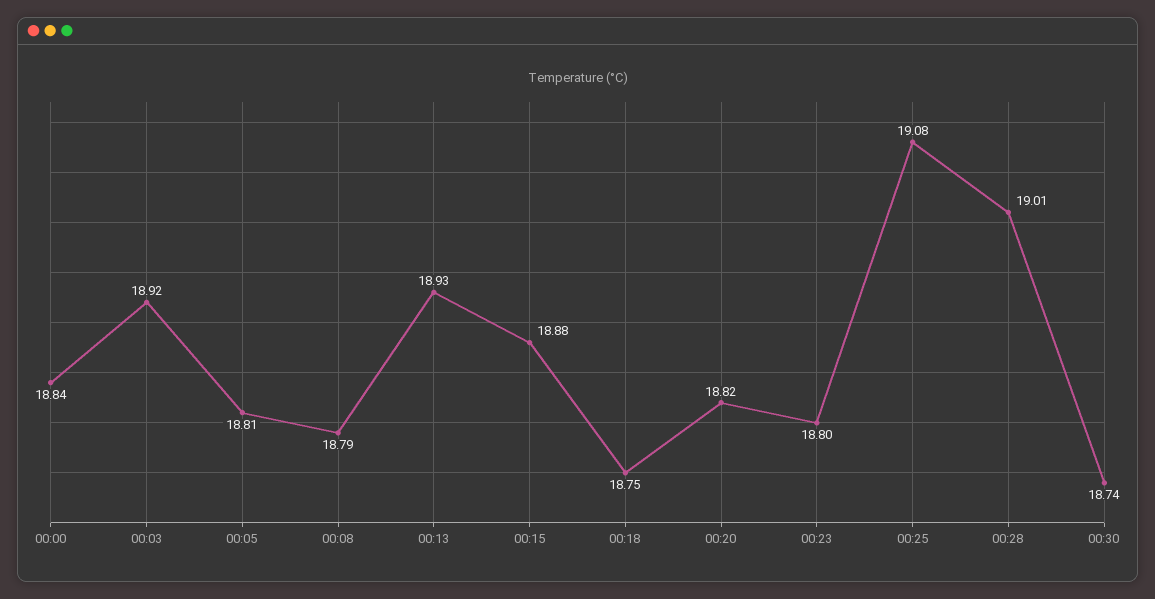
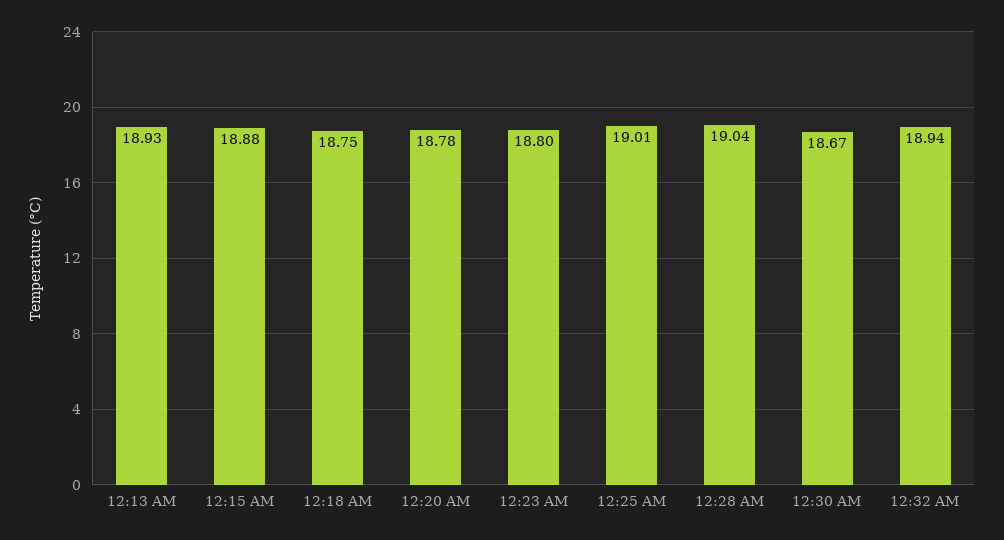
00:00: 18.84 -> none
00:03: 18.92 -> none
00:05: 18.81 -> none
00:08: 18.79 -> none
00:20: 18.82 -> 18.78
00:25: 19.08 -> 19.01
00:28: 19.01 -> 19.04
00:30: 18.74 -> 18.67
12:32 AM: none -> 18.94

